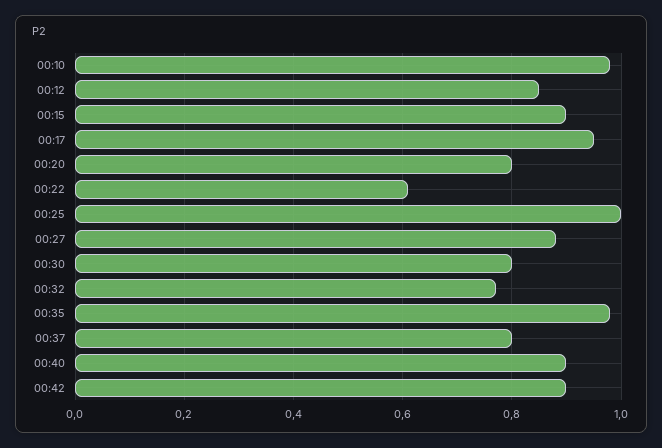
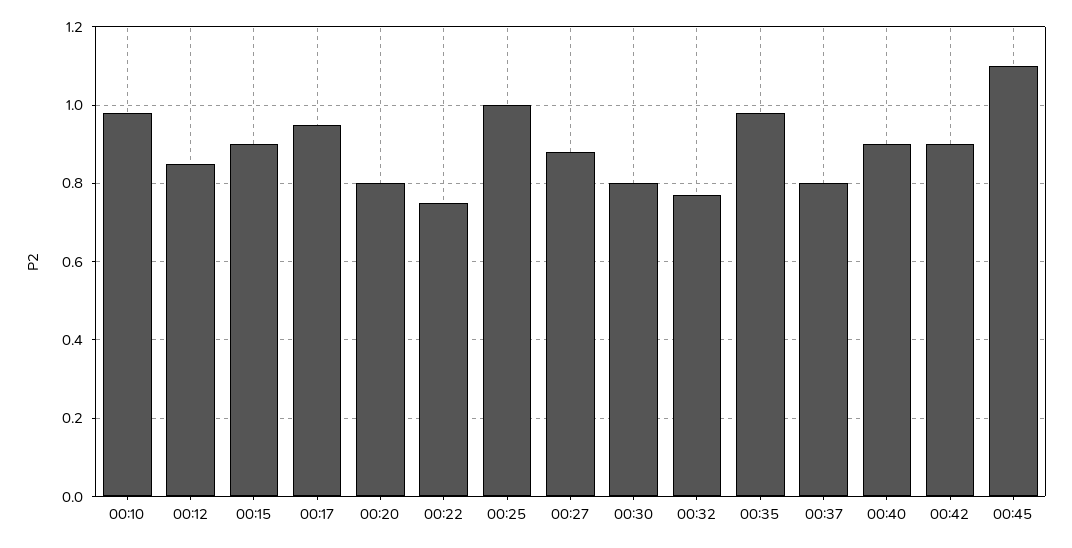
00:22: 0.6 -> 0.75
00:45: none -> 1.1

